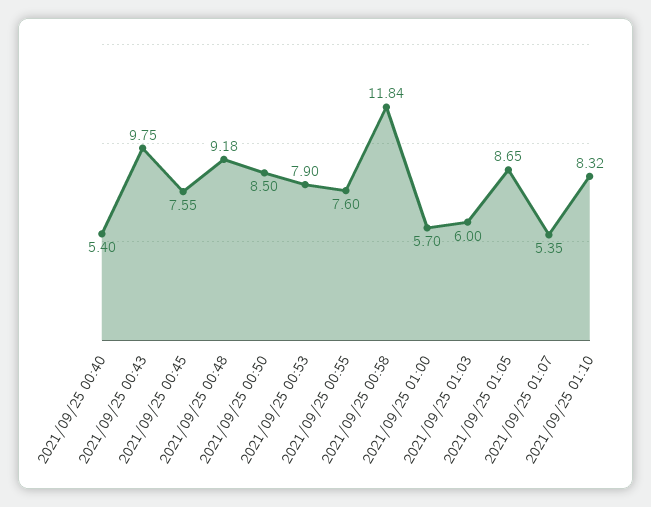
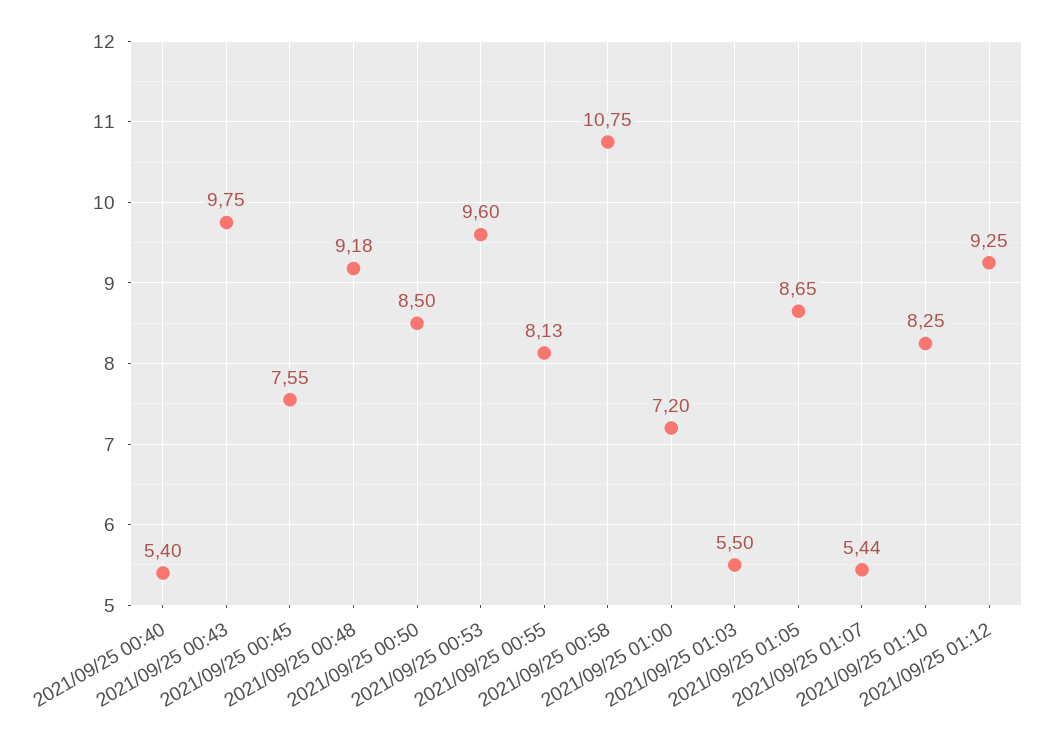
2021/09/25 00:53: 7.9 -> 9.6
2021/09/25 00:55: 7.6 -> 8.13
2021/09/25 00:58: 11.84 -> 10.75
2021/09/25 01:00: 5.7 -> 7.2
2021/09/25 01:03: 6 -> 5.5
2021/09/25 01:07: 5.35 -> 5.44
2021/09/25 01:10: 8.32 -> 8.25
2021/09/25 01:12: none -> 9.25

